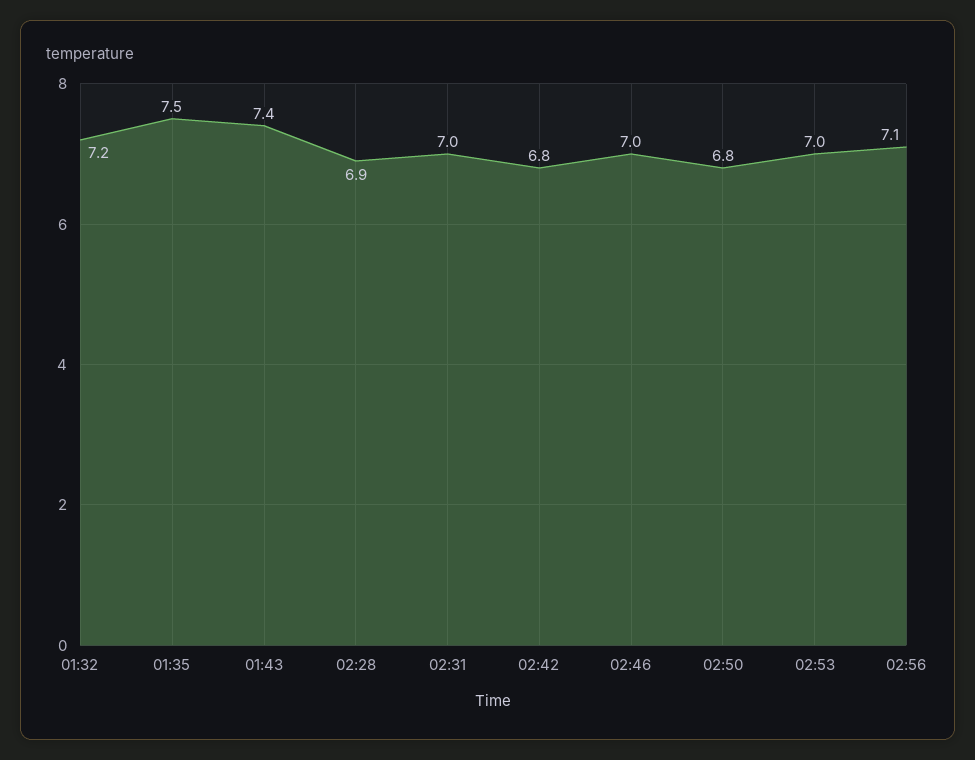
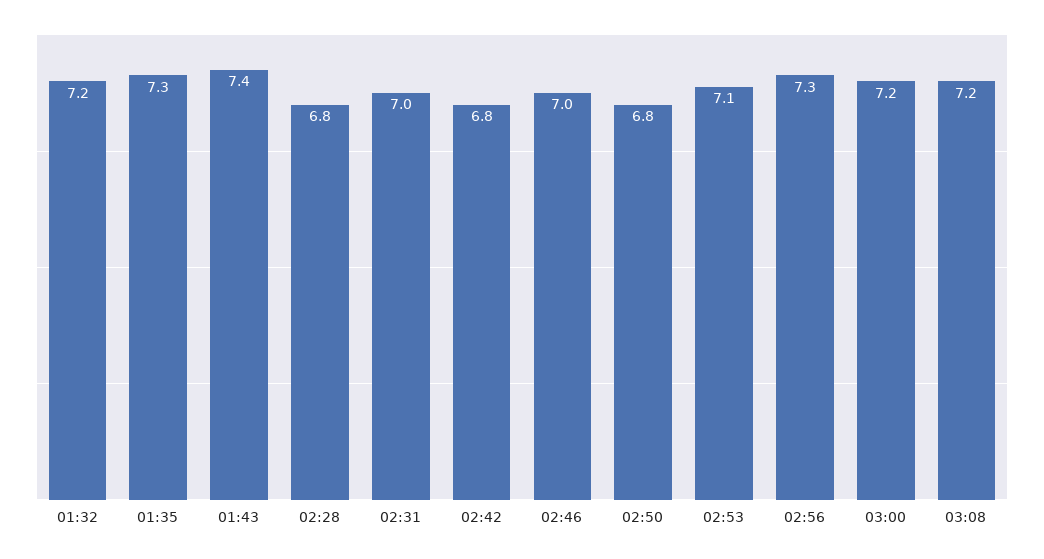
01:35: 7.5 -> 7.3
02:28: 6.9 -> 6.8
02:53: 7 -> 7.1
02:56: 7.1 -> 7.3
03:00: none -> 7.2
03:08: none -> 7.2

